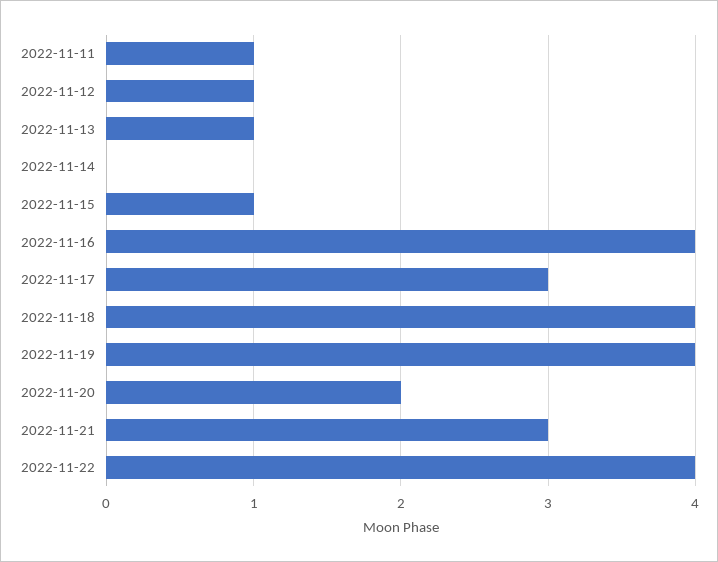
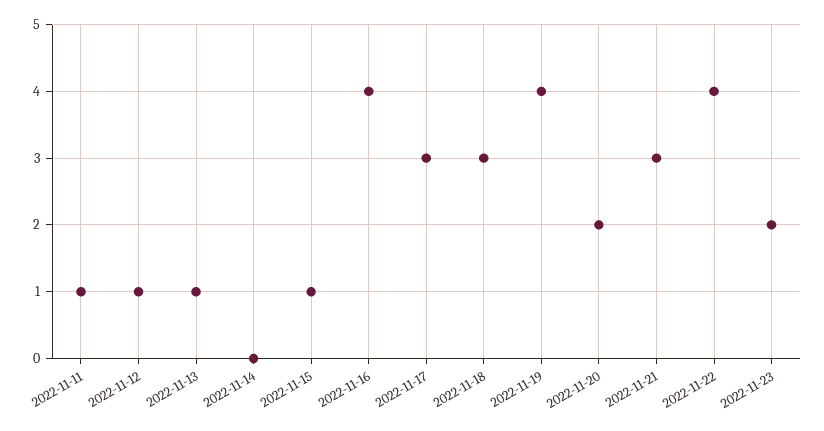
2022-11-18: 4 -> 3
2022-11-23: none -> 2

